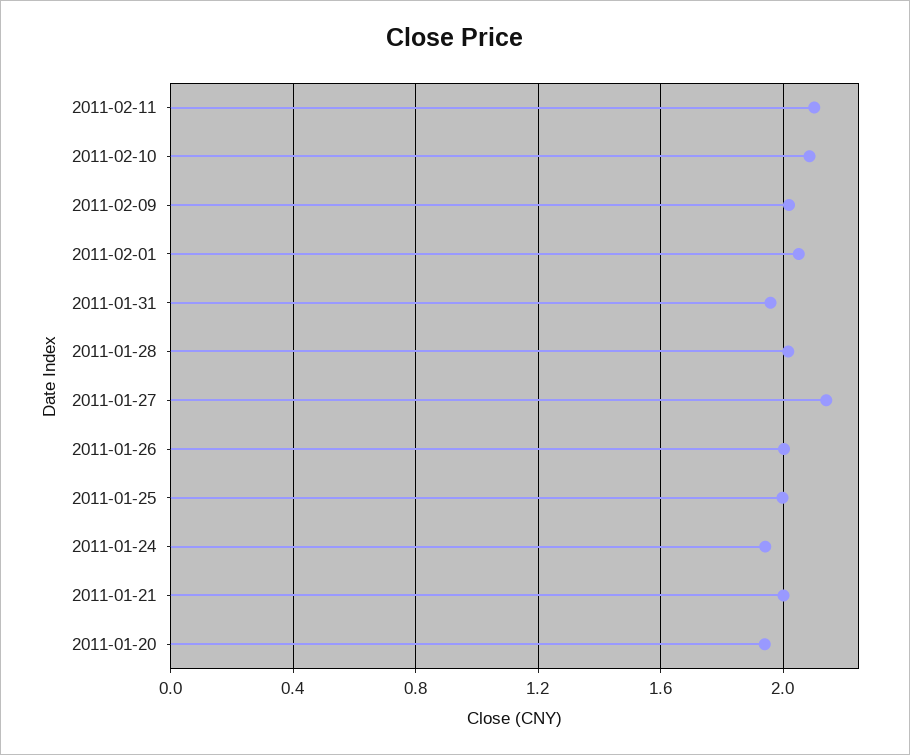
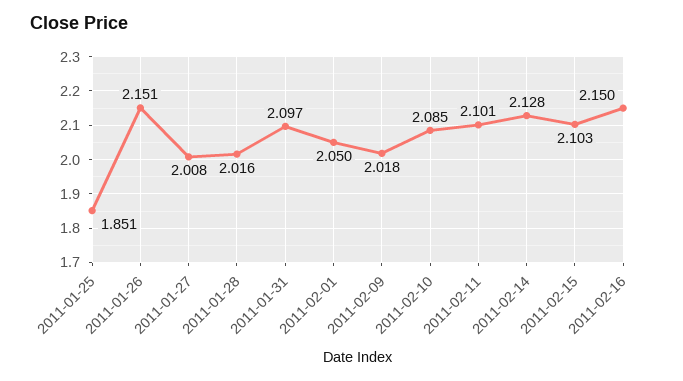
2011-01-31: 1.95 -> 2.097
2011-01-27: 2.15 -> 2.008
2011-01-26: 2 -> 2.151
2011-01-25: 2 -> 1.851
2011-01-24: 1.95 -> none
2011-01-21: 2 -> none
2011-01-20: 1.95 -> none
2011-02-14: none -> 2.128
2011-02-15: none -> 2.103
2011-02-16: none -> 2.15

